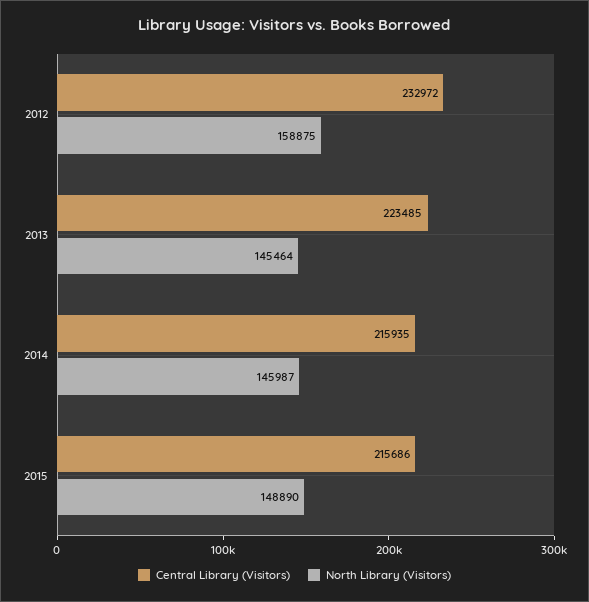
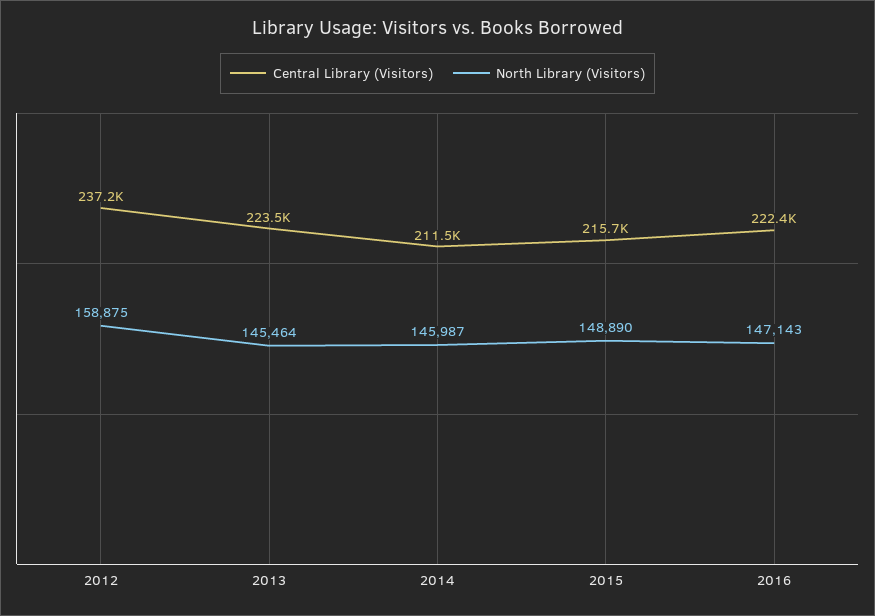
Central Library (Visitors), 2012: 232972 -> 237200
Central Library (Visitors), 2014: 215935 -> 211500
Central Library (Visitors), 2016: none -> 222400
North Library (Visitors), 2016: none -> 147143

